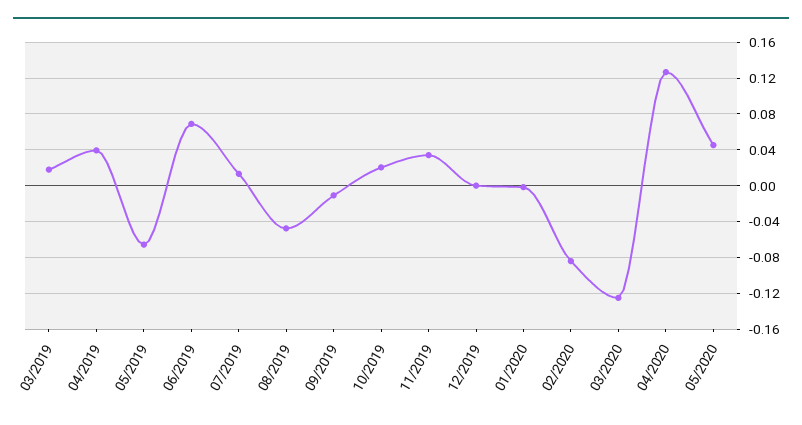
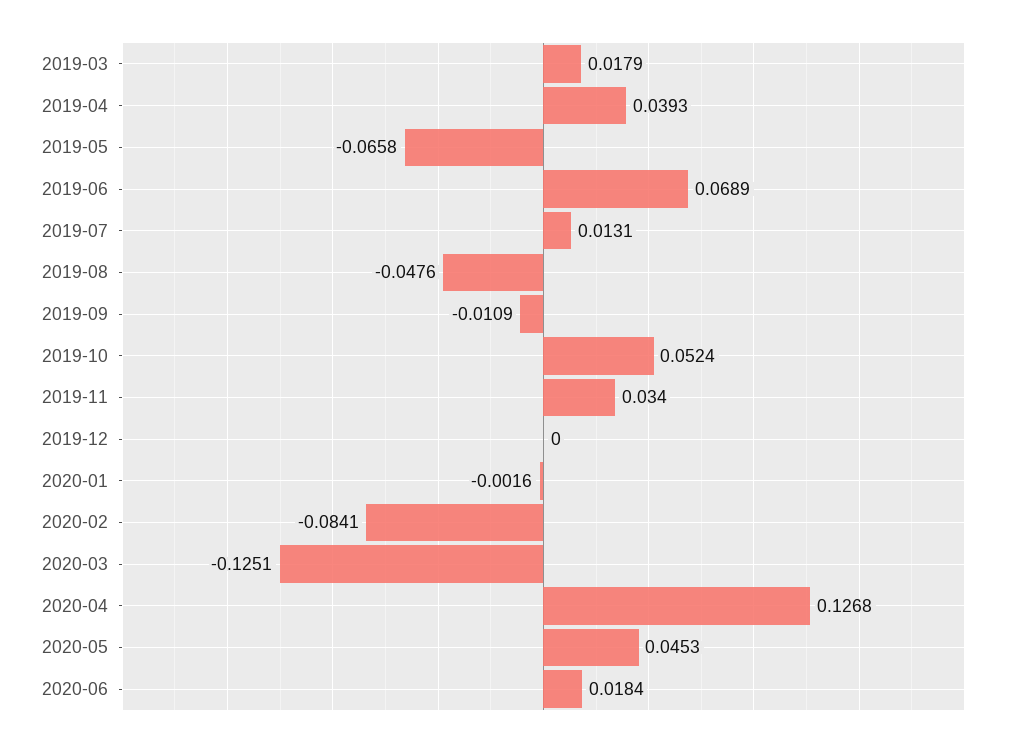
10/2019: 0.02 -> 0.0524
2020-06: none -> 0.0184

